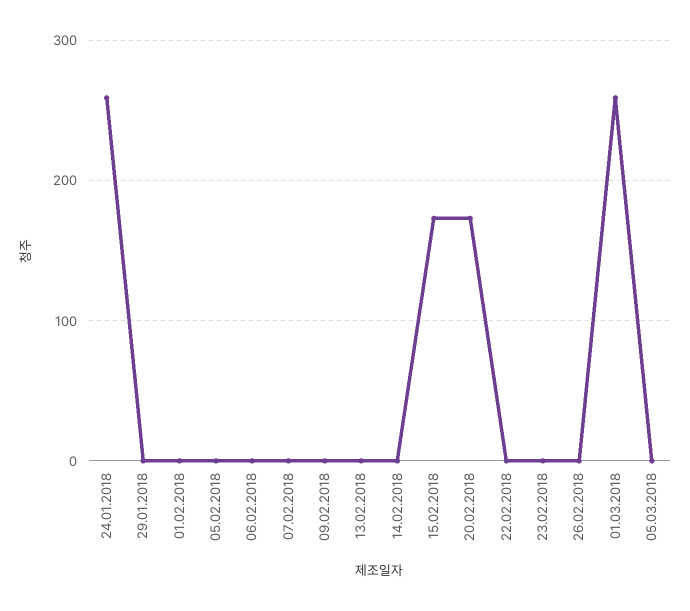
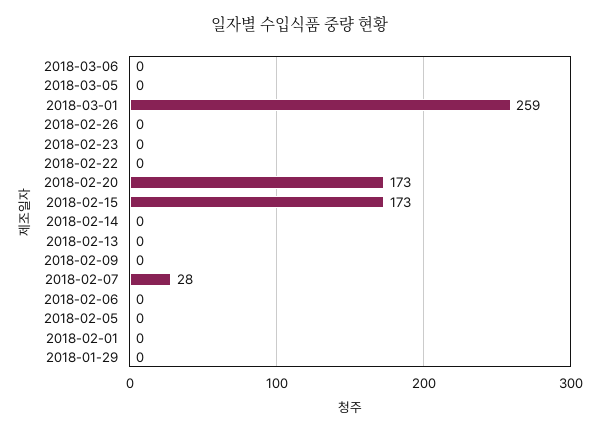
24.01.2018: 260 -> none
07.02.2018: 0 -> 28
2018-03-06: none -> 0

